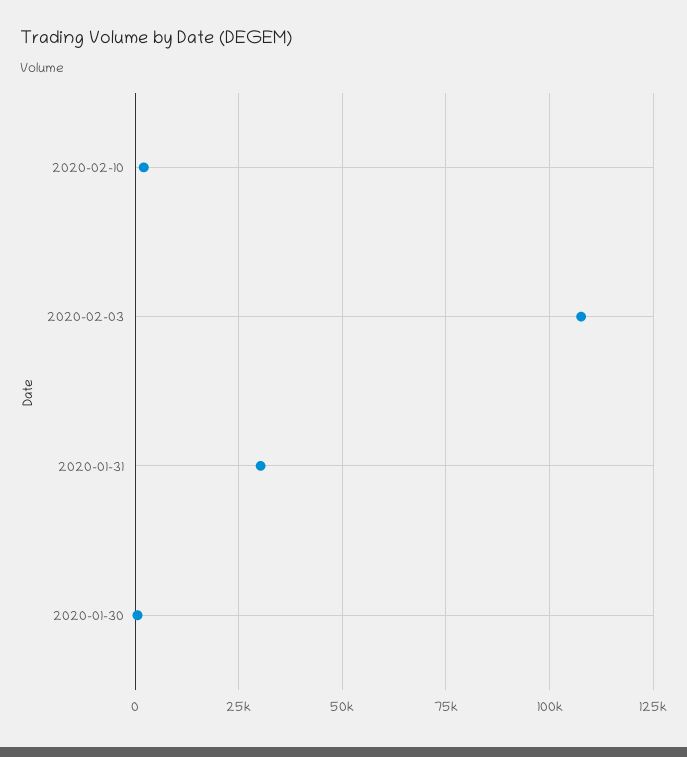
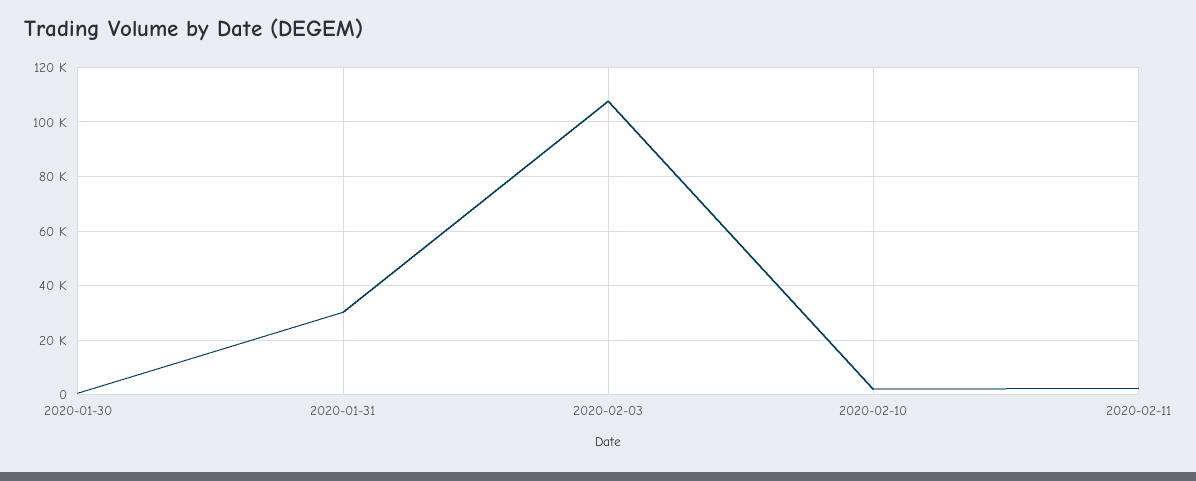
2020-02-11: none -> 2500

